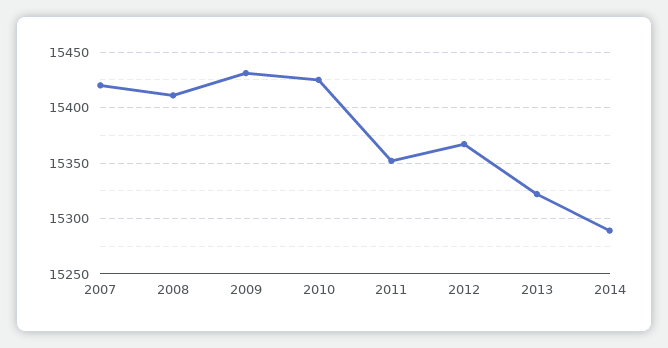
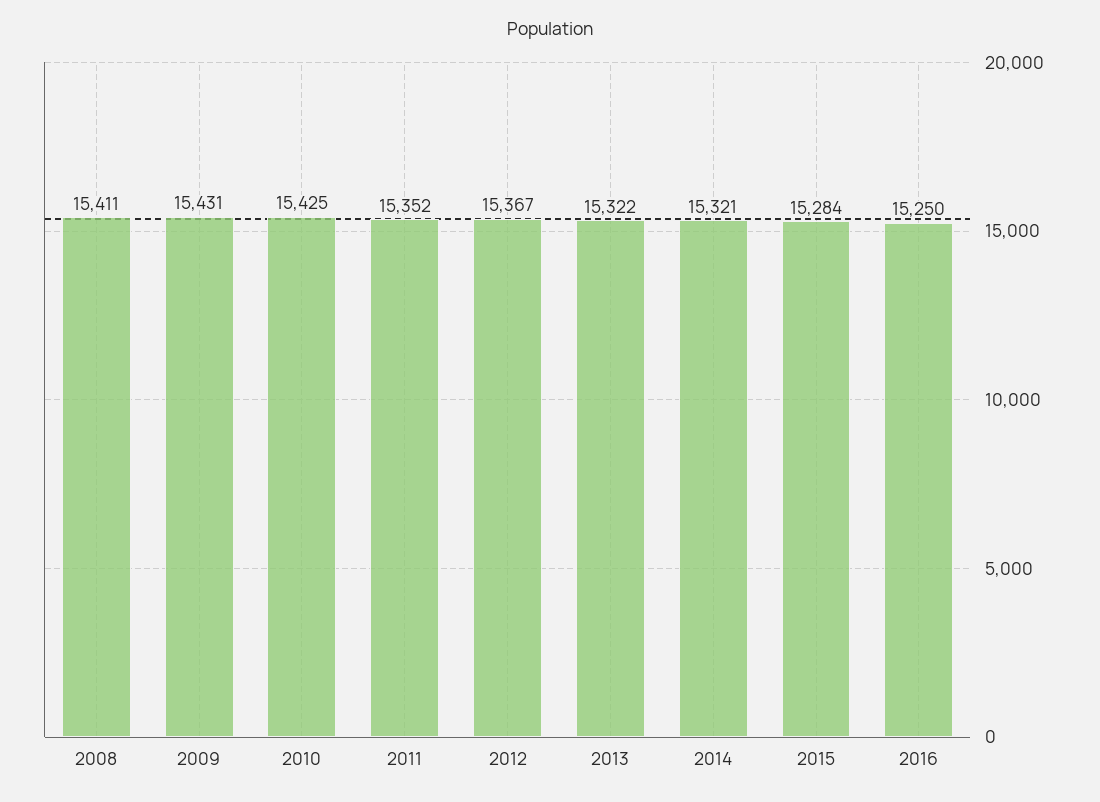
2007: 15420 -> none
2014: 15290 -> 15321
2015: none -> 15284
2016: none -> 15250

